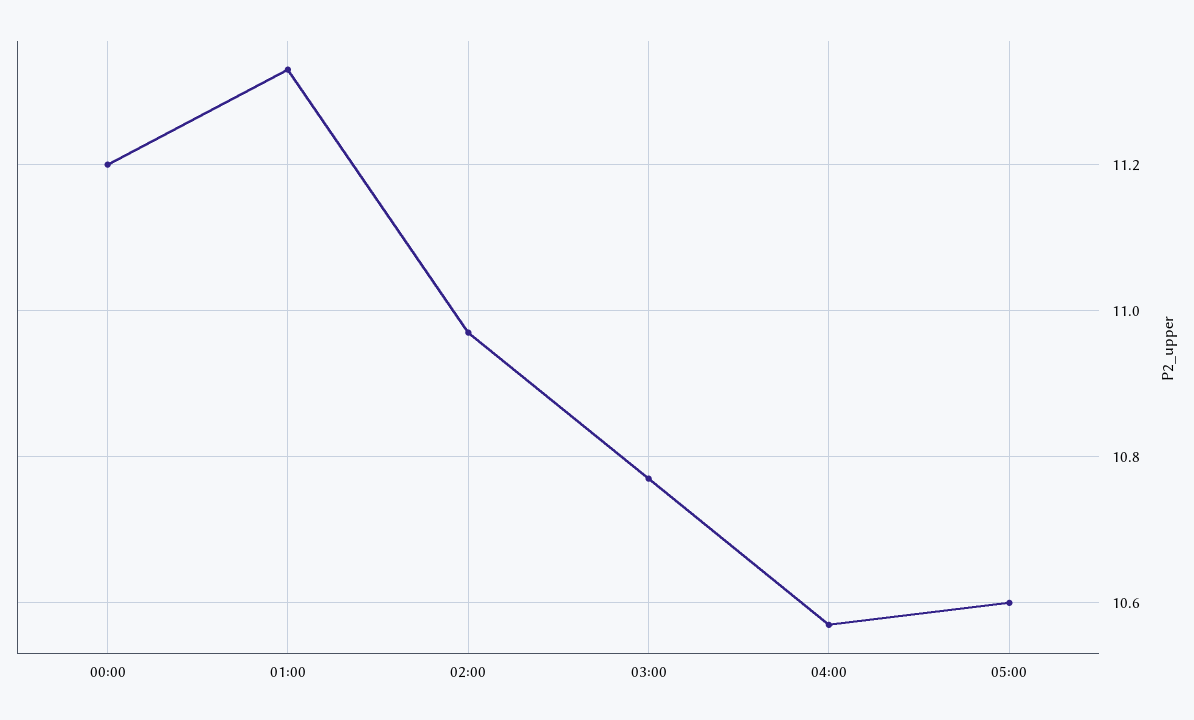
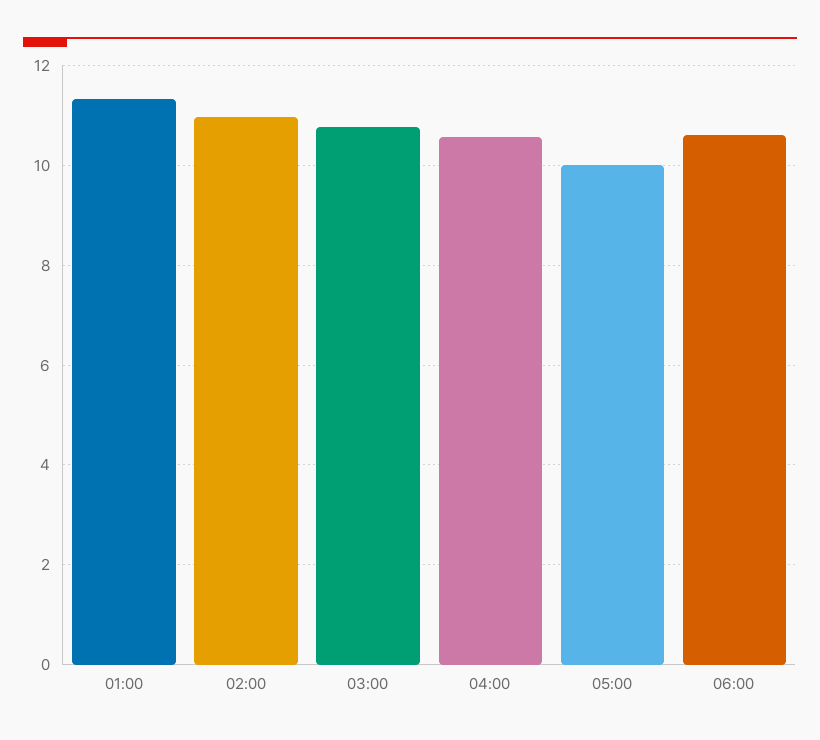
00:00: 11.2 -> none
05:00: 10.6 -> 10
06:00: none -> 10.6

